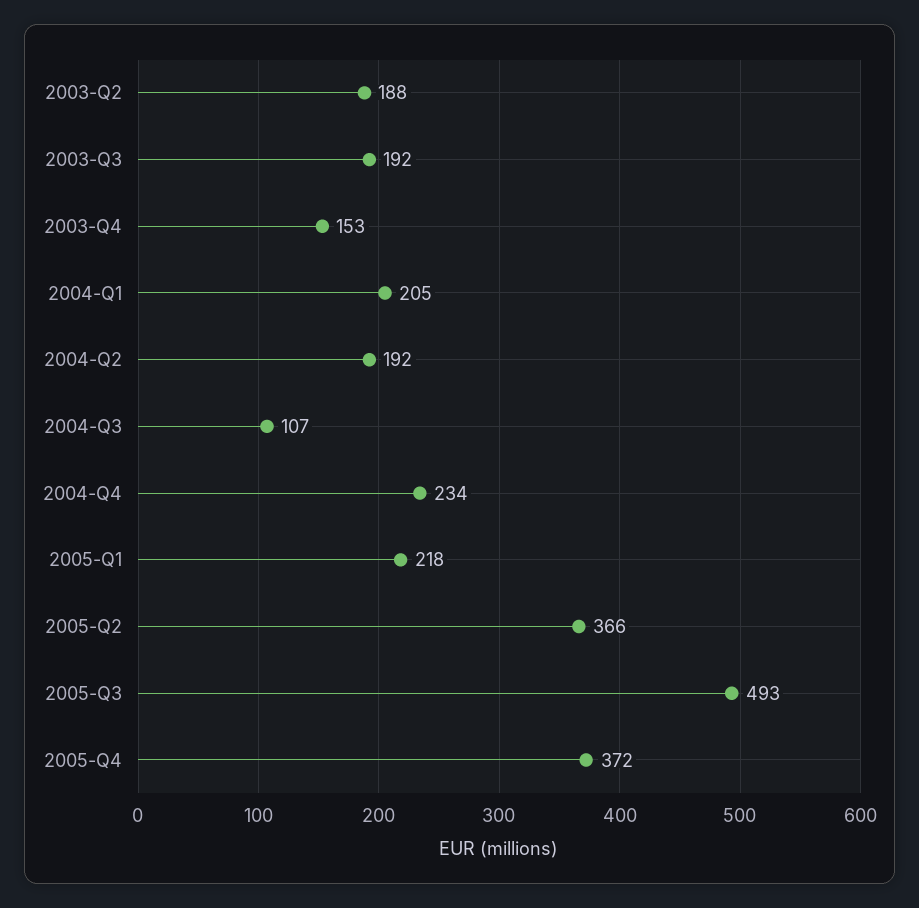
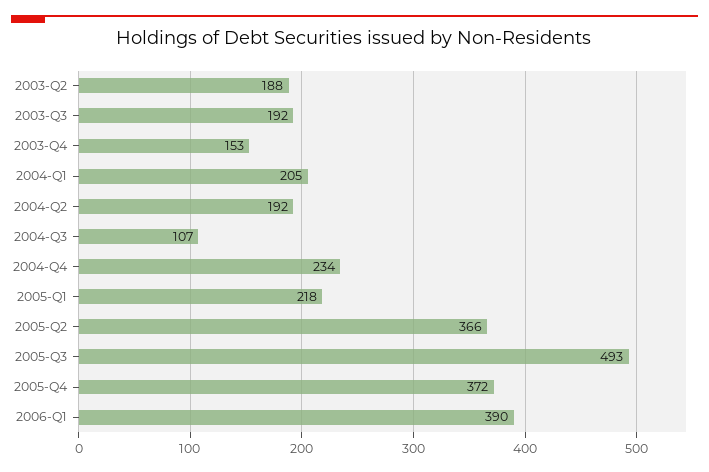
2006-Q1: none -> 390

